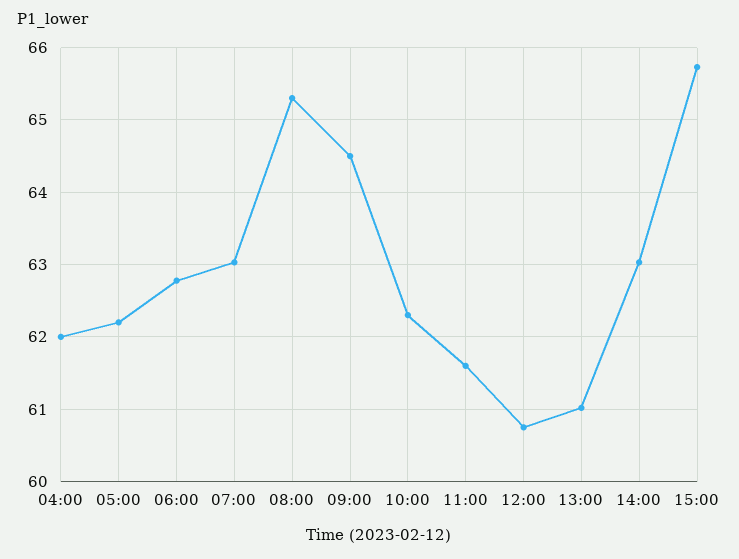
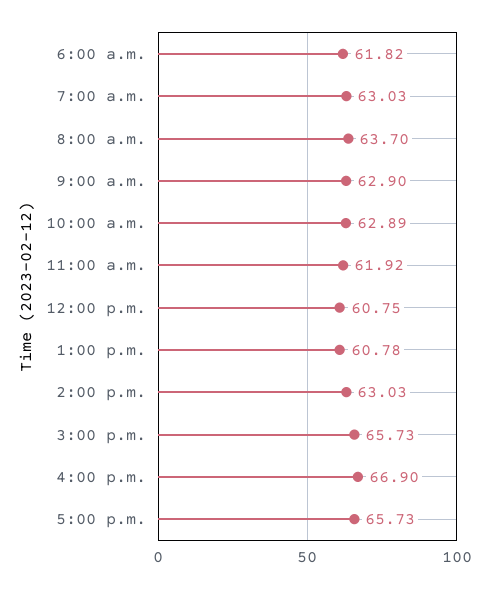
04:00: 62 -> none
05:00: 62.2 -> none
06:00: 62.8 -> 61.82
08:00: 65.3 -> 63.7
09:00: 64.5 -> 62.9
10:00: 62.3 -> 62.89
11:00: 61.6 -> 61.92
13:00: 61 -> 60.78
4:00 p.m.: none -> 66.9
5:00 p.m.: none -> 65.73

